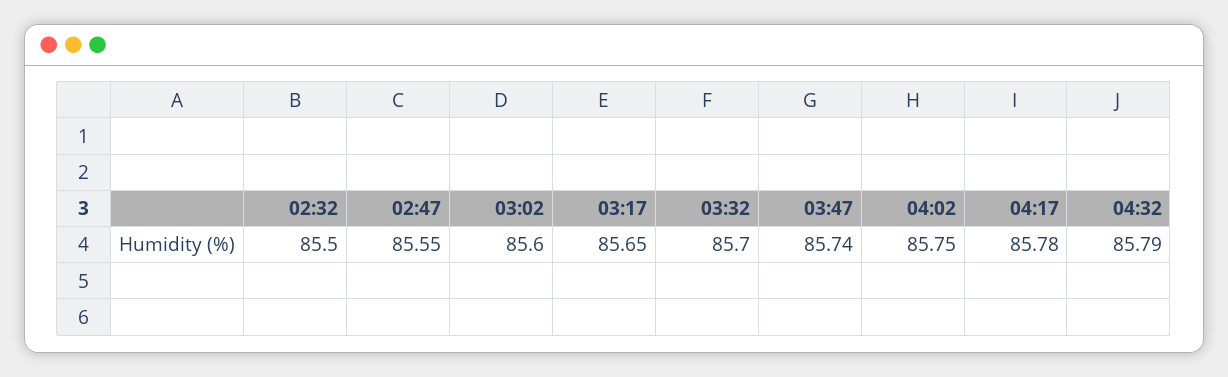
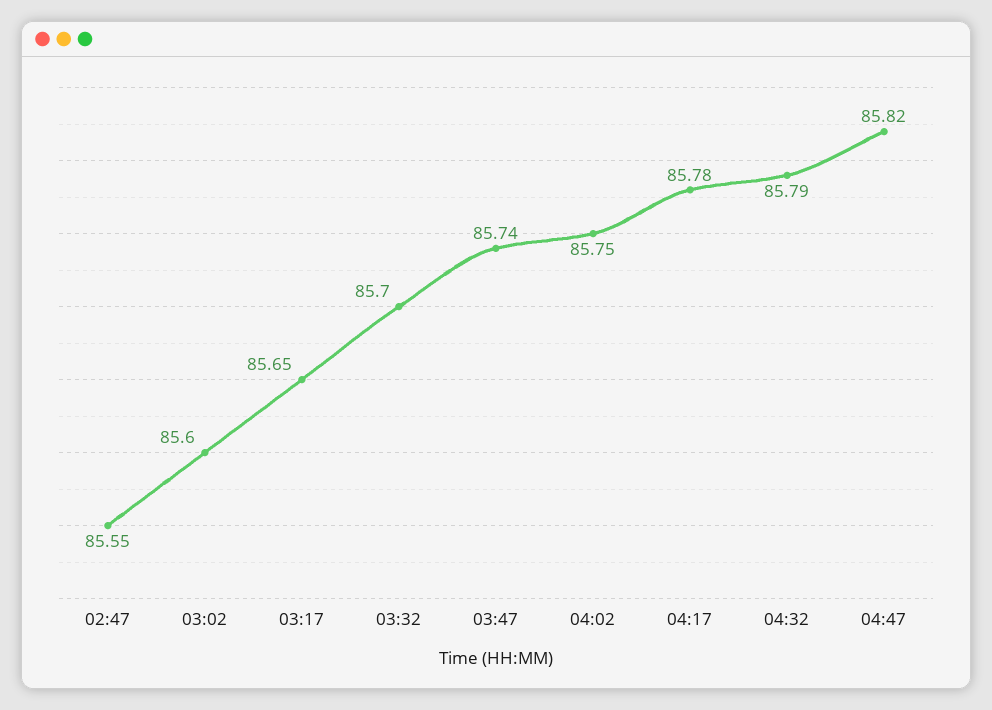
02:32: 85.5 -> none
04:47: none -> 85.82

